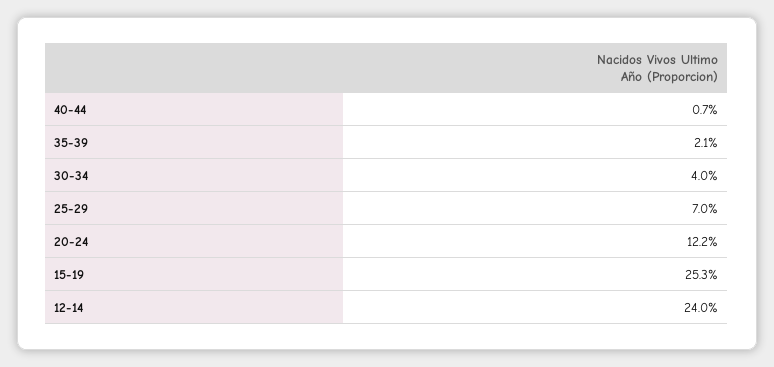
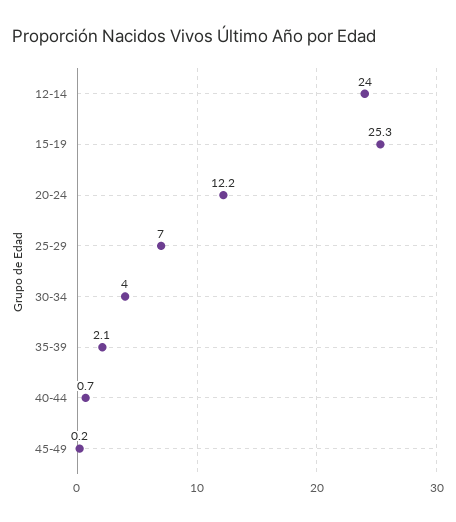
45-49: none -> 0.2

